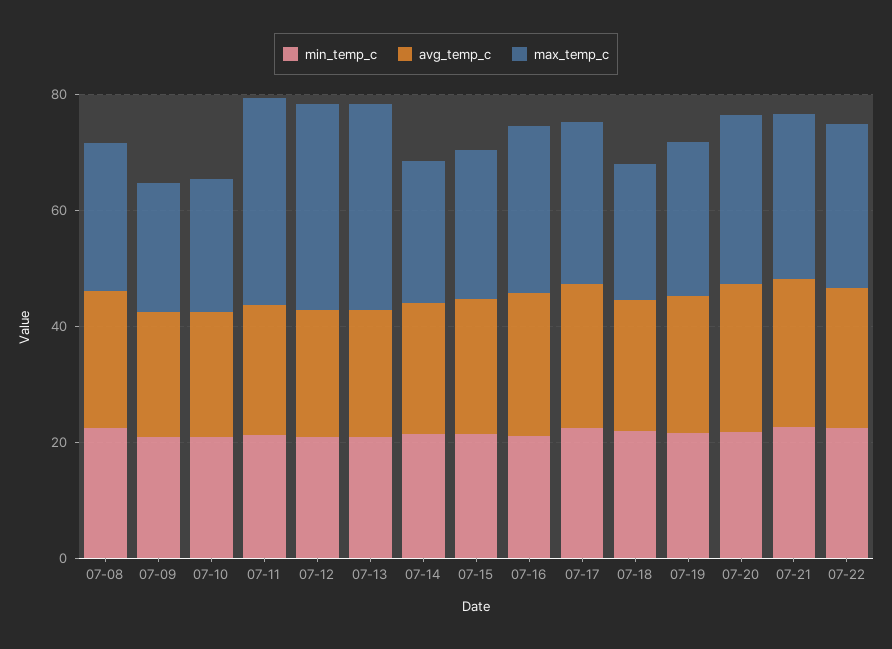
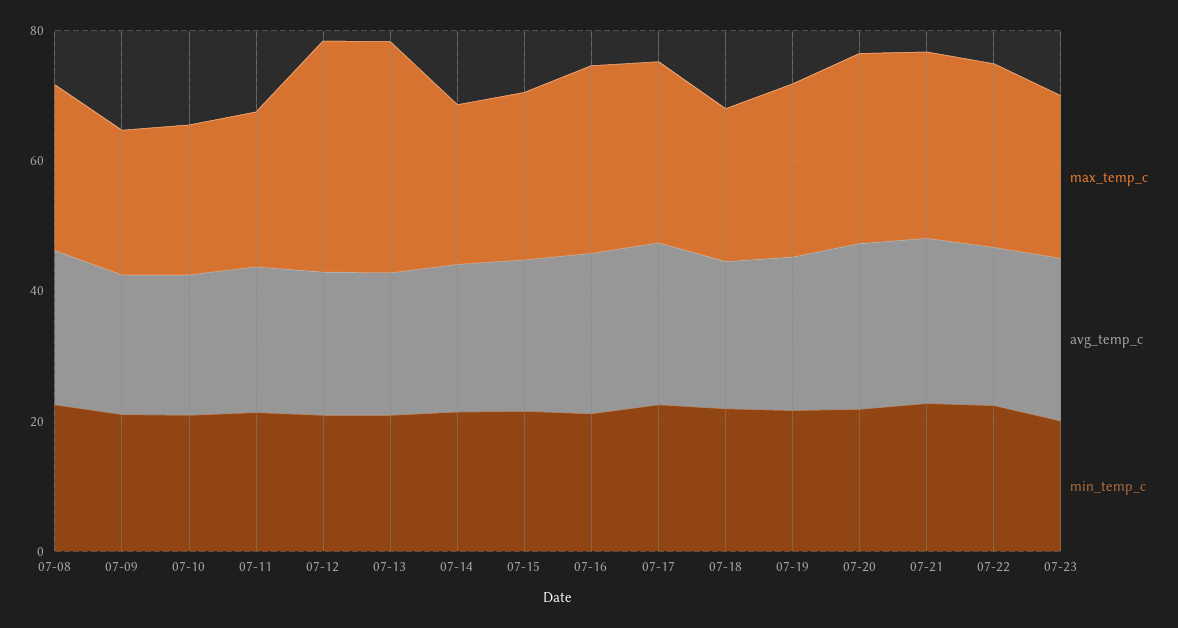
max_temp_c, 07-11: 35 -> 25
max_temp_c, 07-23: none -> 25
avg_temp_c, 07-23: none -> 25
min_temp_c, 07-23: none -> 20

